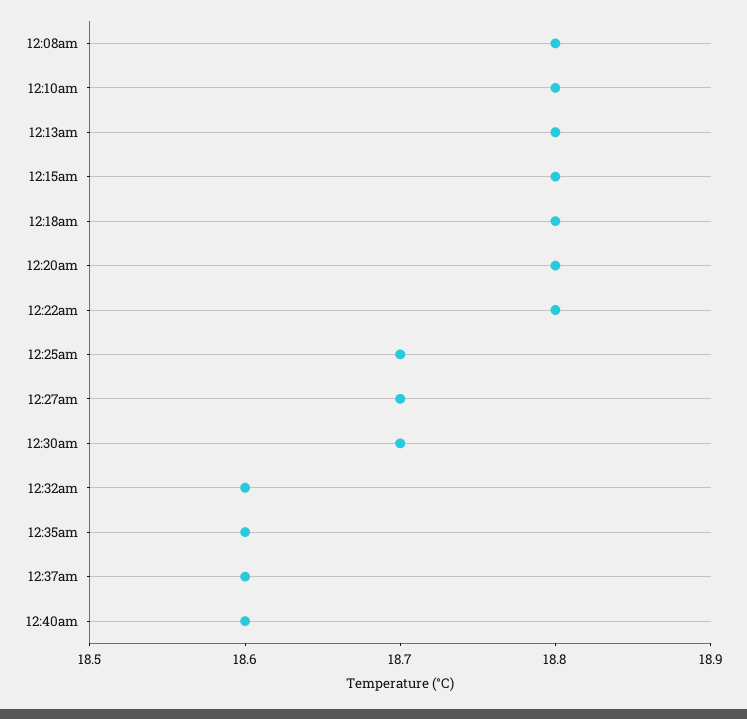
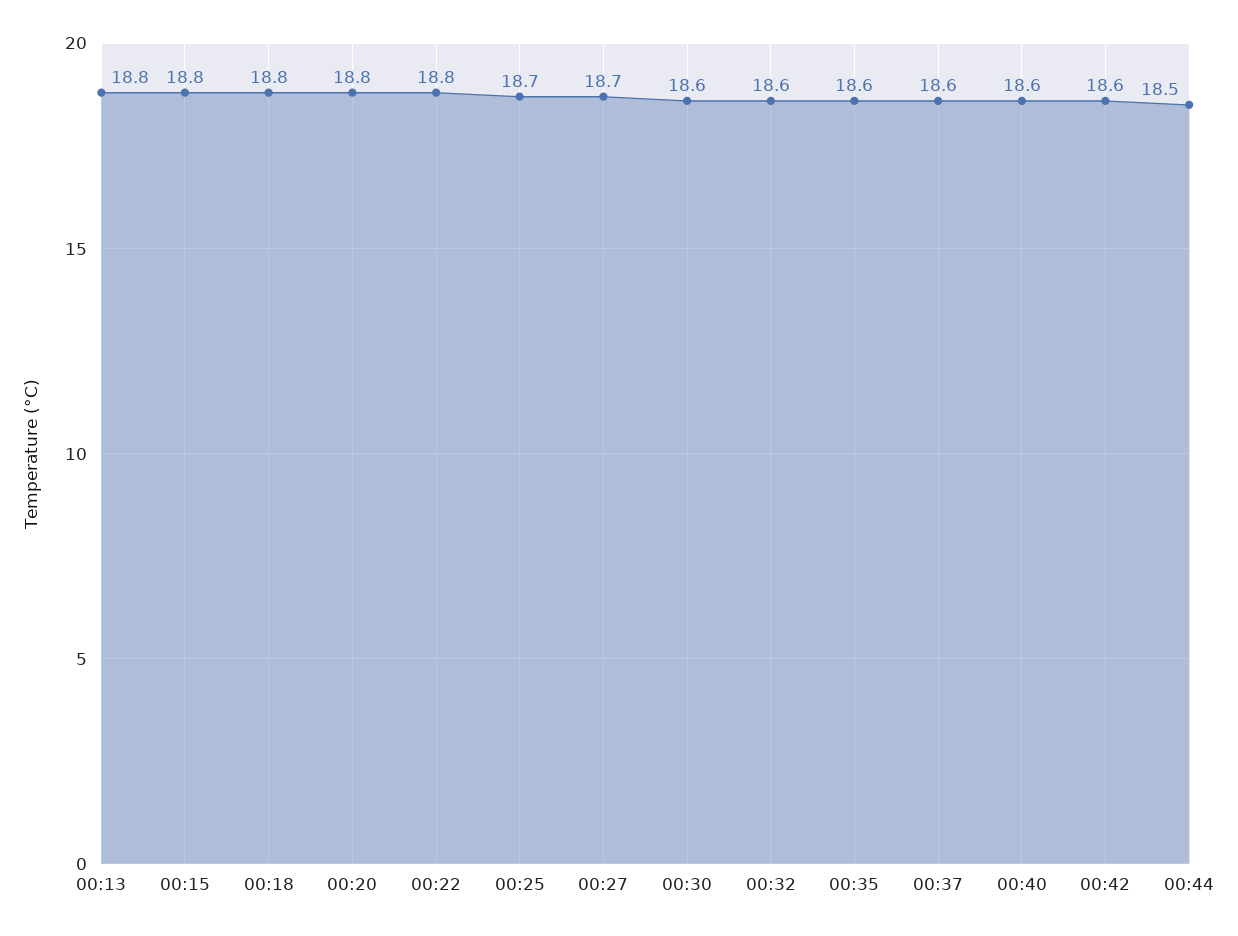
12:08am: 18.8 -> none
12:10am: 18.8 -> none
12:30am: 18.7 -> 18.6
00:42: none -> 18.6
00:44: none -> 18.5

